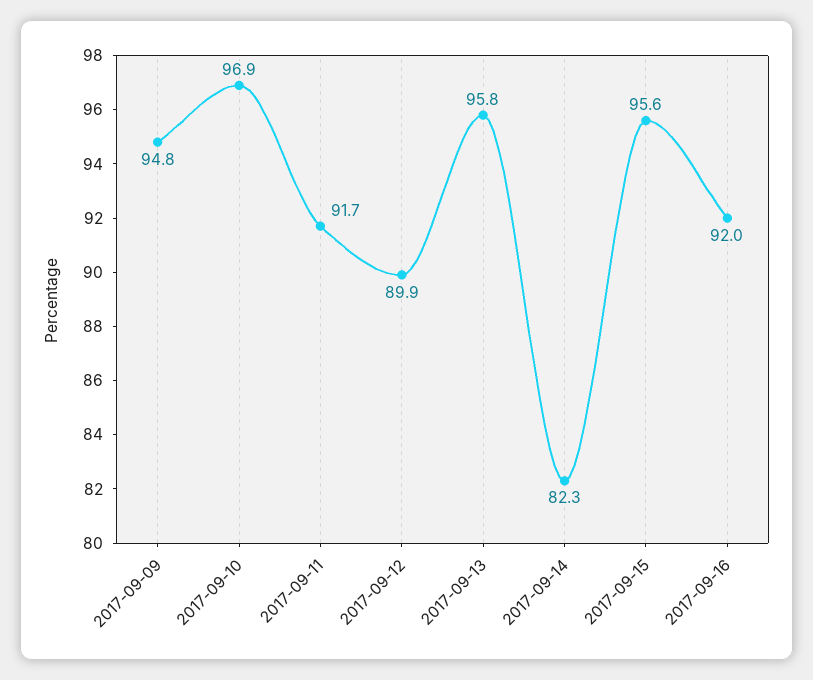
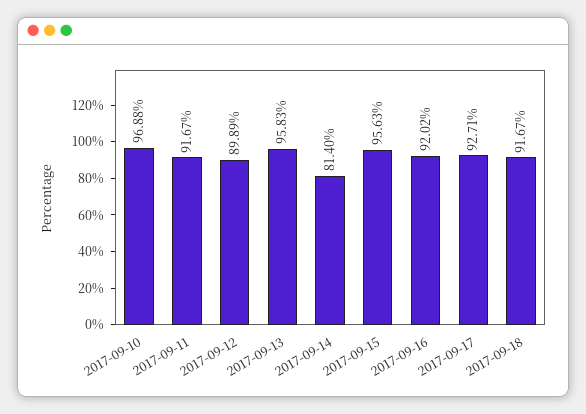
2017-09-09: 94.8 -> none
2017-09-14: 82.3 -> 81.4
2017-09-17: none -> 92.71
2017-09-18: none -> 91.67

